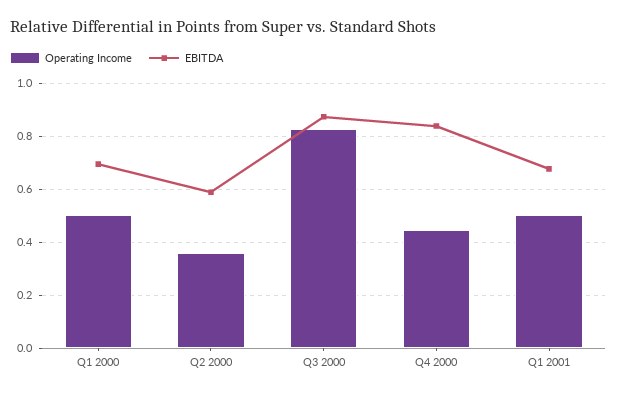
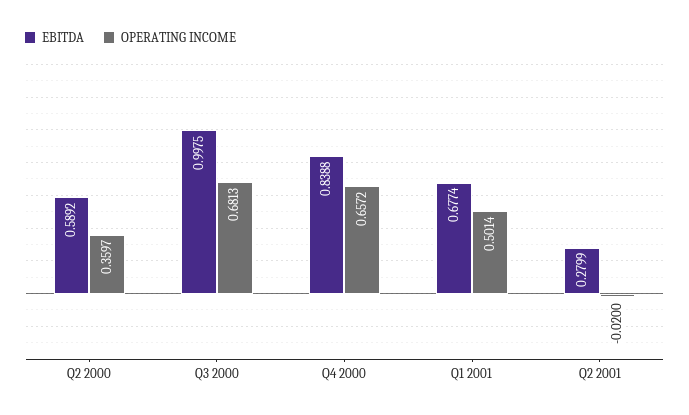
Operating Income, Q1 2000: 0.5 -> none
EBITDA, Q1 2000: 0.7 -> none
Operating Income, Q3 2000: 0.825 -> 0.6813
EBITDA, Q3 2000: 0.875 -> 0.9975
Operating Income, Q4 2000: 0.45 -> 0.6572
EBITDA, Q2 2001: none -> 0.2799
Operating Income, Q2 2001: none -> -0.02

